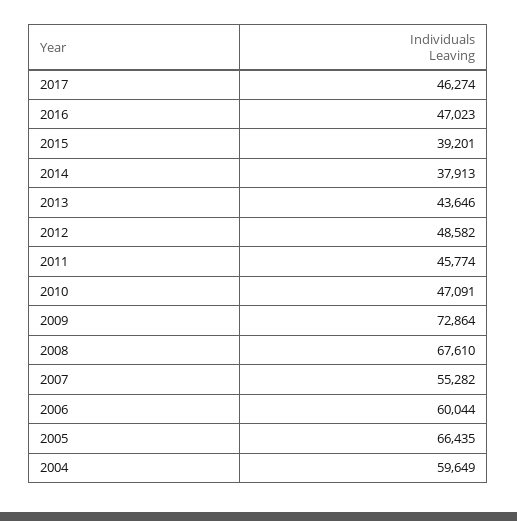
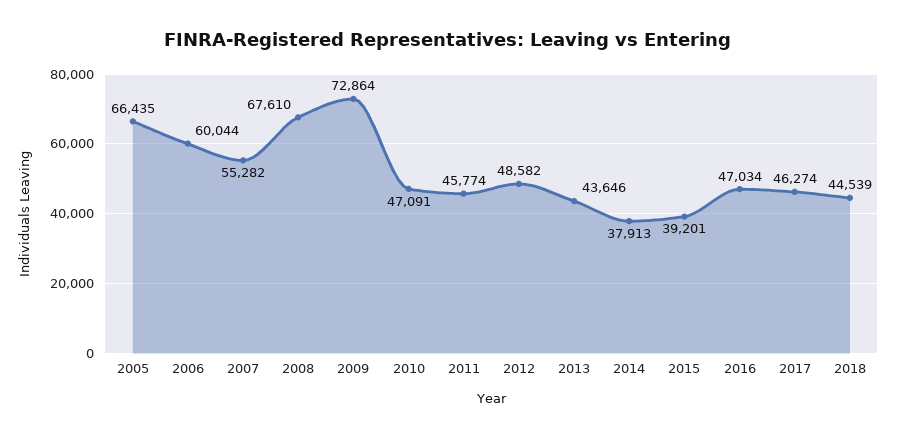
2016: 47023 -> 47034
2004: 59649 -> none
2018: none -> 44539

